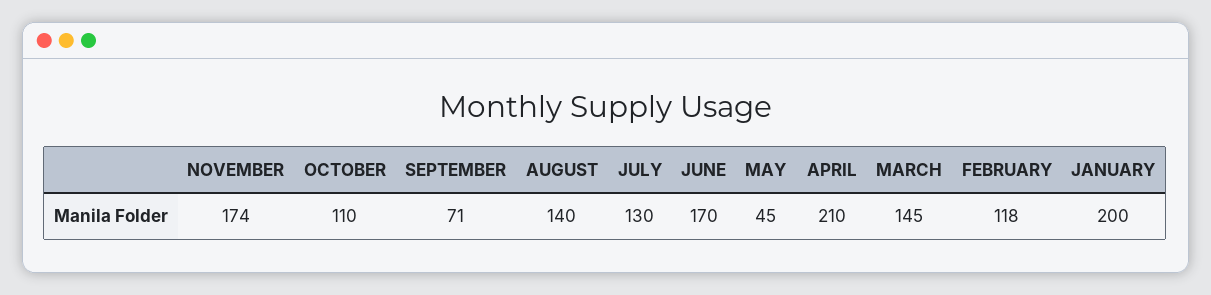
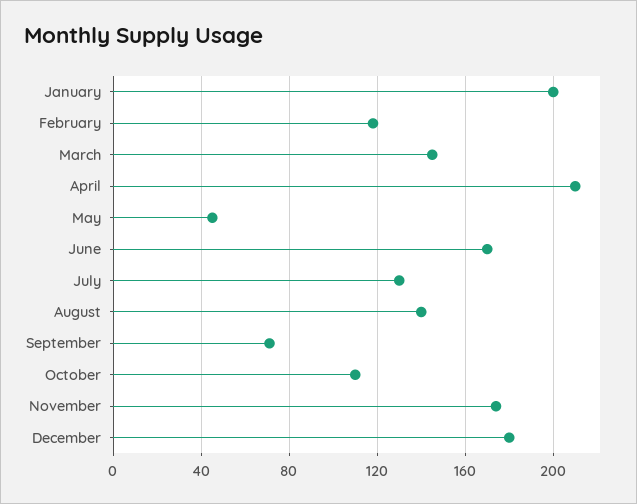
December: none -> 180

